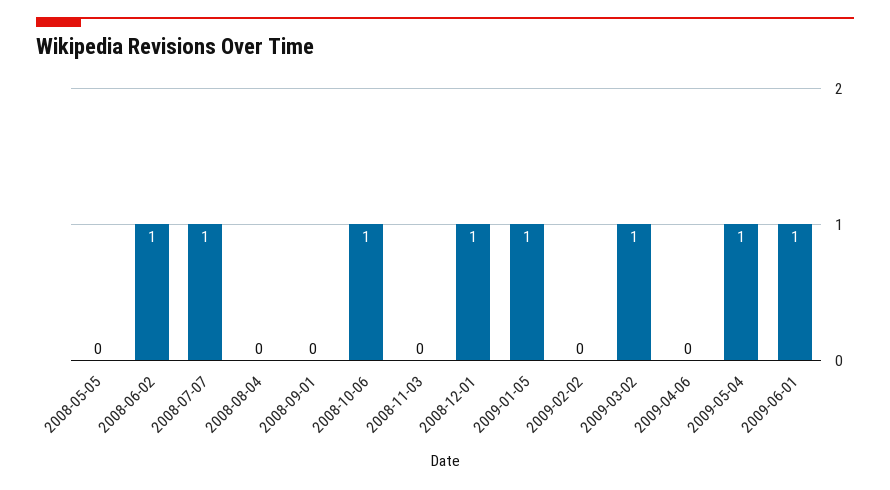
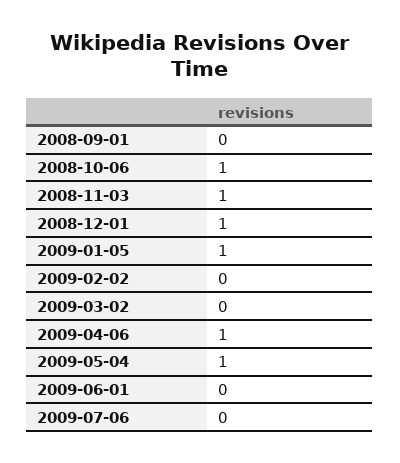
2008-05-05: 0 -> none
2008-06-02: 1 -> none
2008-07-07: 1 -> none
2008-08-04: 0 -> none
2008-11-03: 0 -> 1
2009-03-02: 1 -> 0
2009-04-06: 0 -> 1
2009-06-01: 1 -> 0
2009-07-06: none -> 0

